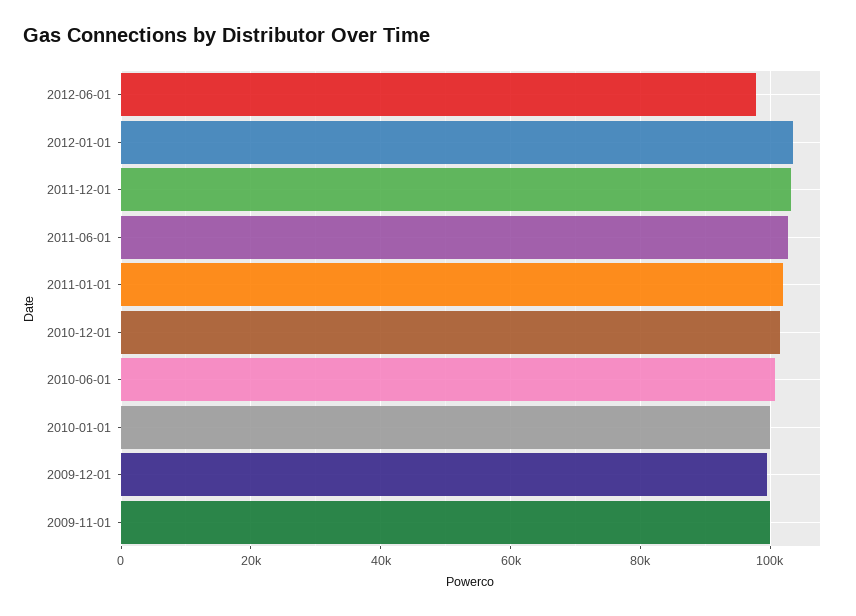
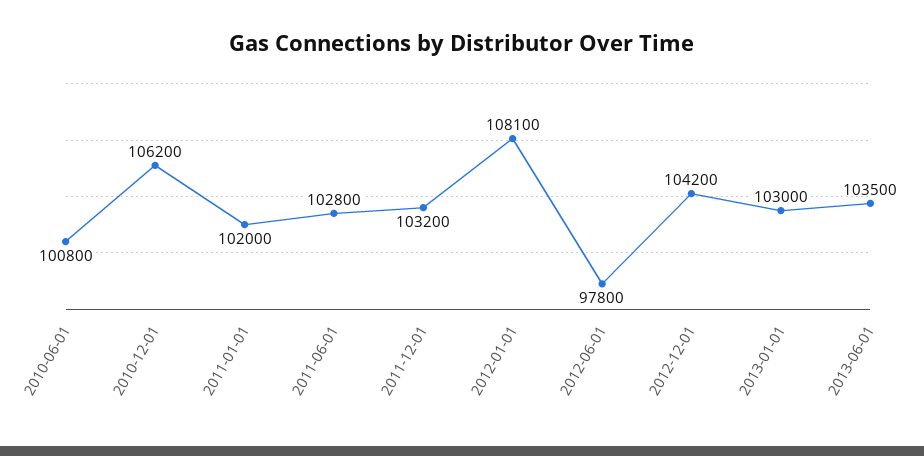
2012-01-01: 104000 -> 108100
2010-12-01: 102000 -> 106200
2010-01-01: 100000 -> none
2009-12-01: 100000 -> none
2009-11-01: 100000 -> none
2012-12-01: none -> 104200
2013-01-01: none -> 103000
2013-06-01: none -> 103500

